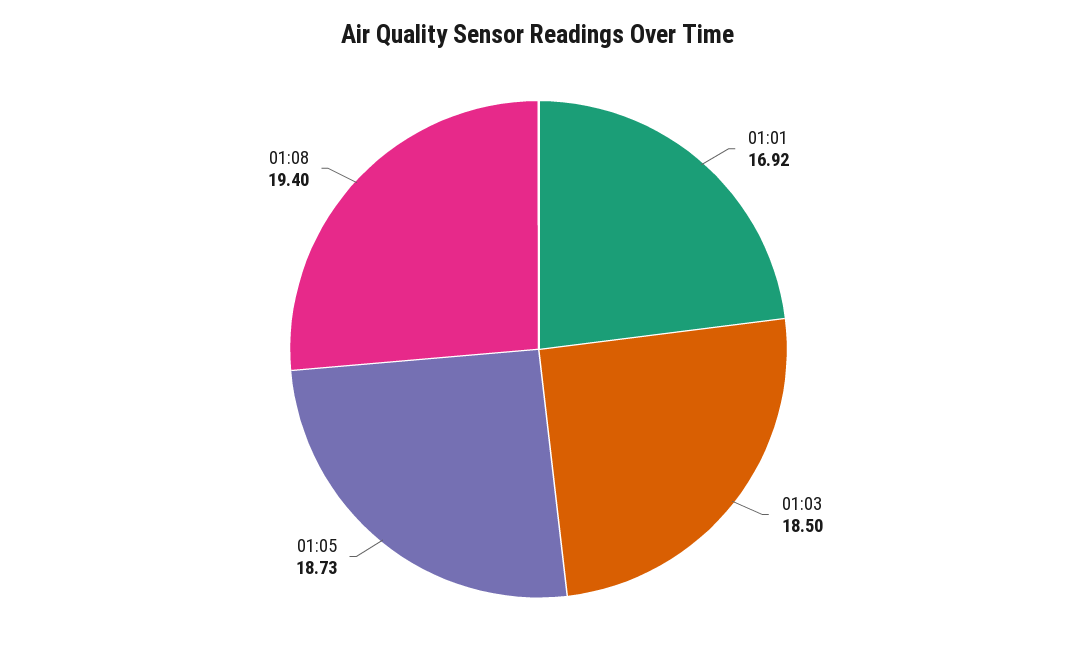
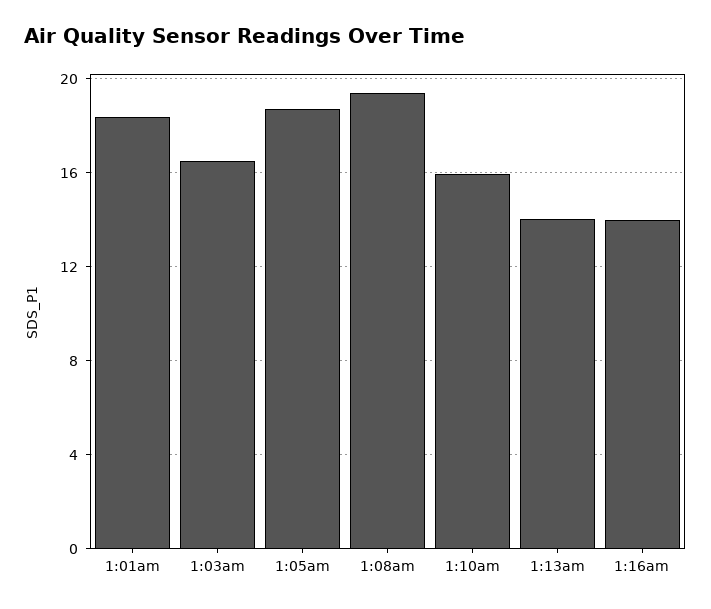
01:01: 16.92 -> 18.5
01:03: 18.5 -> 16.5
1:10am: none -> 16
1:13am: none -> 14
1:16am: none -> 14

